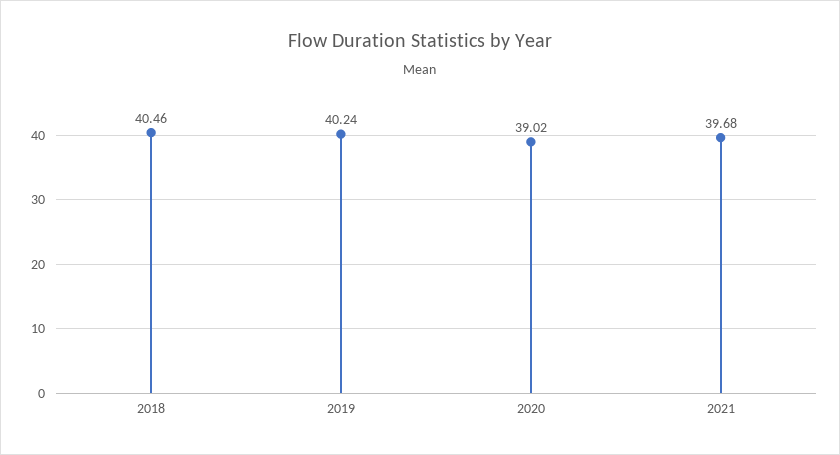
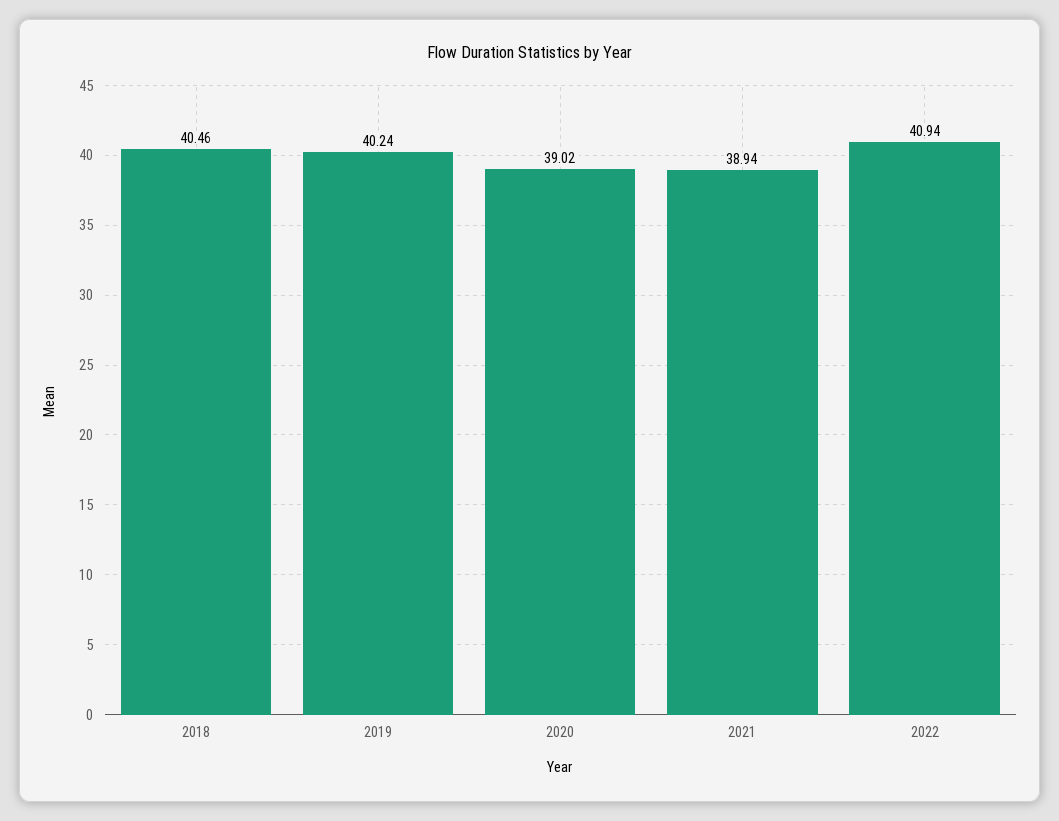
2021: 39.68 -> 38.94
2022: none -> 40.94

